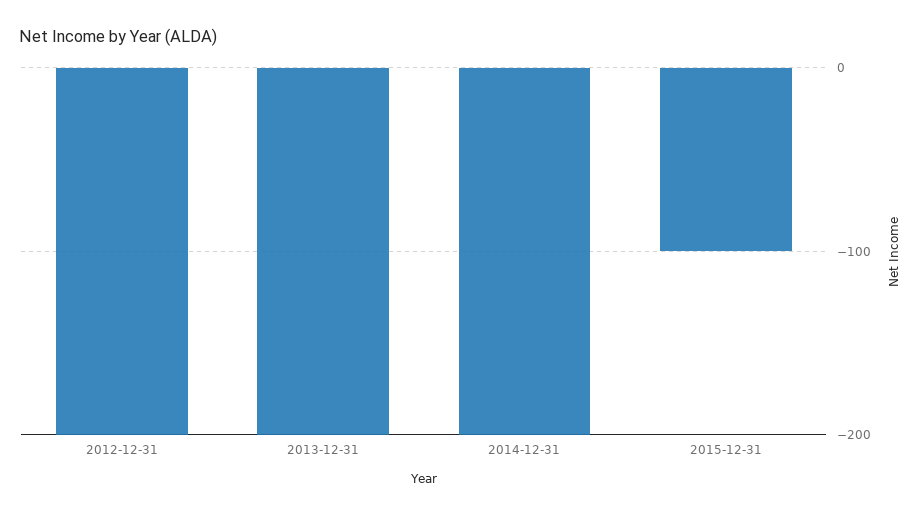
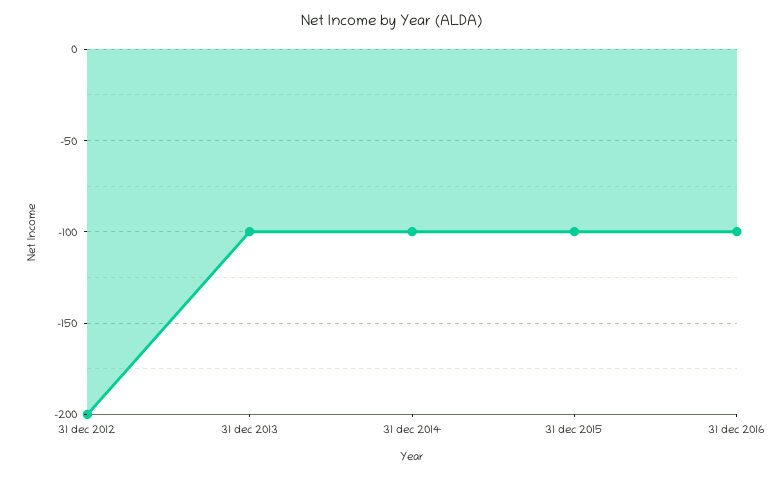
2013-12-31: -200 -> -100
2014-12-31: -200 -> -100
31 dec 2016: none -> -100

